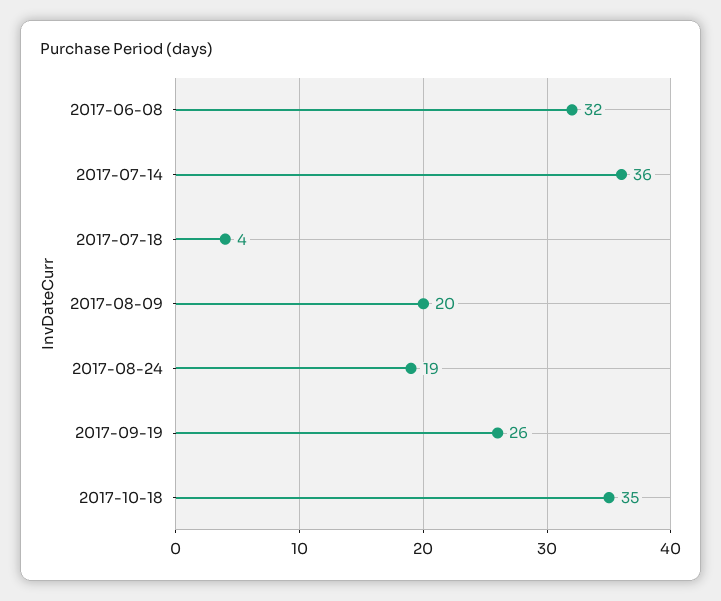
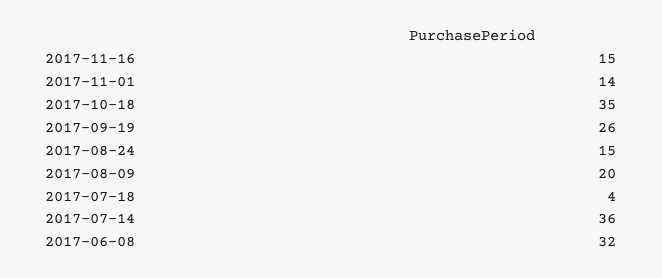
2017-08-24: 19 -> 15
2017-11-16: none -> 15
2017-11-01: none -> 14

